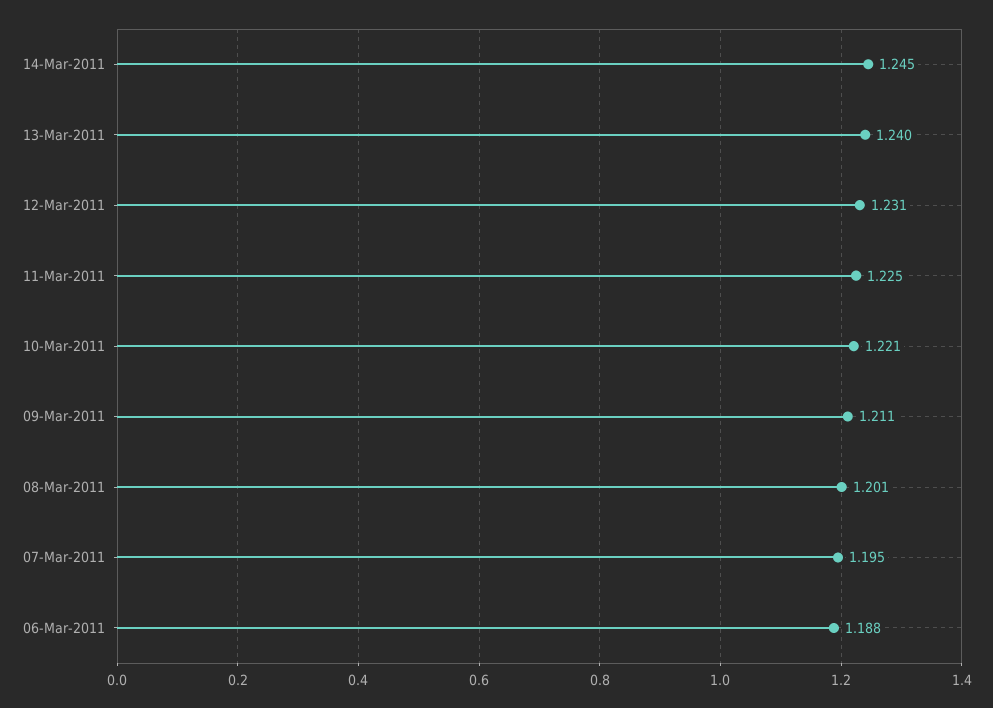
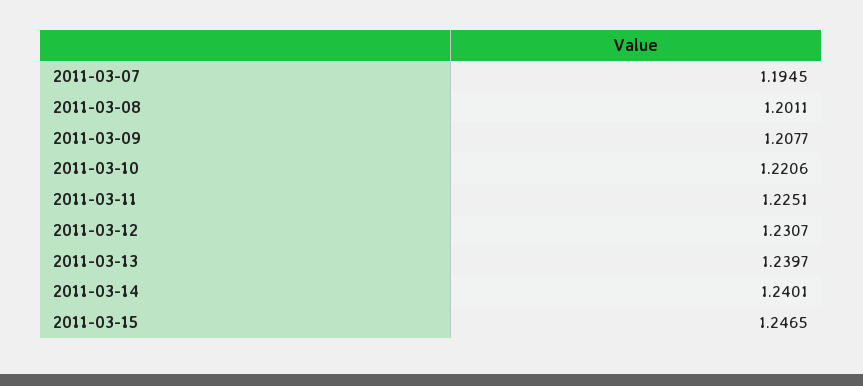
14-Mar-2011: 1.245 -> 1.2401
09-Mar-2011: 1.211 -> 1.2077
06-Mar-2011: 1.188 -> none
2011-03-15: none -> 1.2465

